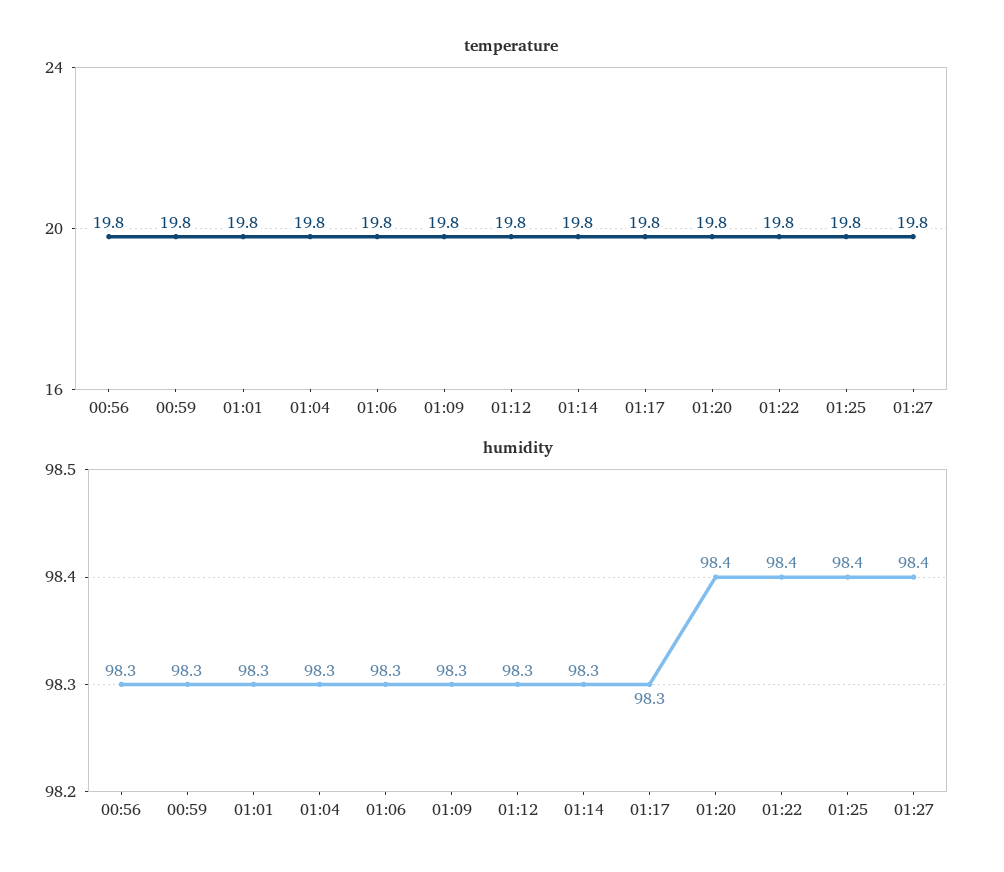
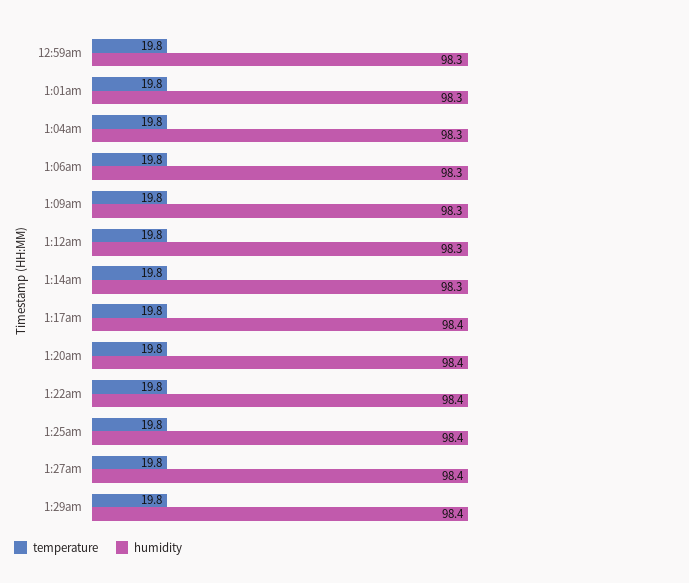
temperature, 00:56: 19.8 -> none
humidity, 00:56: 98.3 -> none
humidity, 01:17: 98.3 -> 98.4
temperature, 1:29am: none -> 19.8
humidity, 1:29am: none -> 98.4

